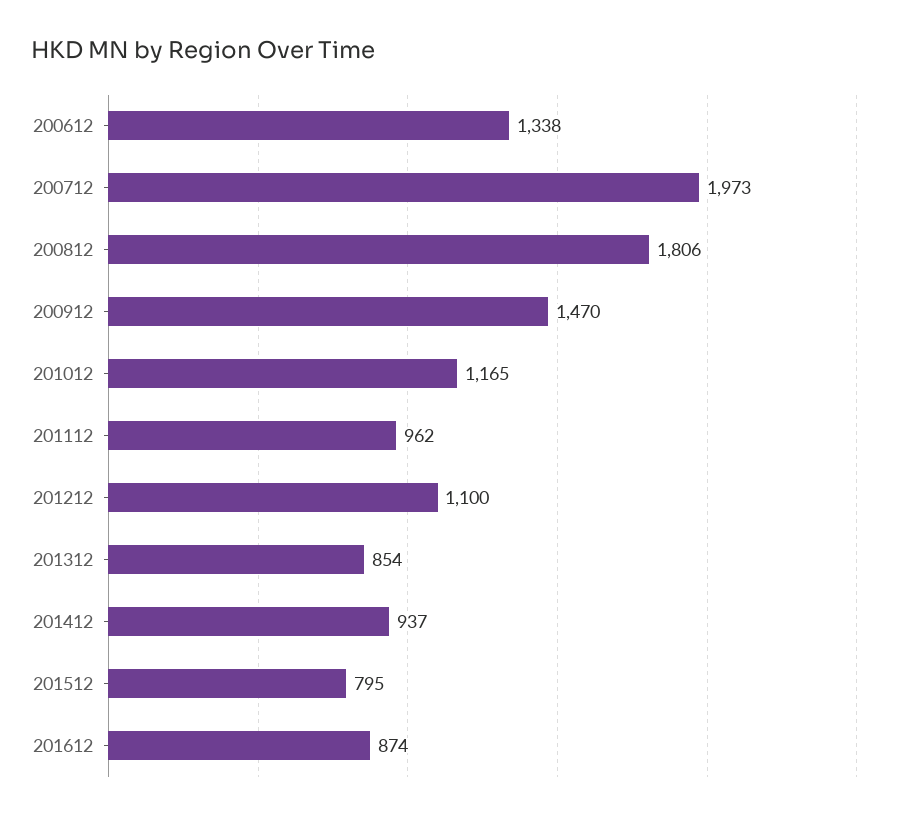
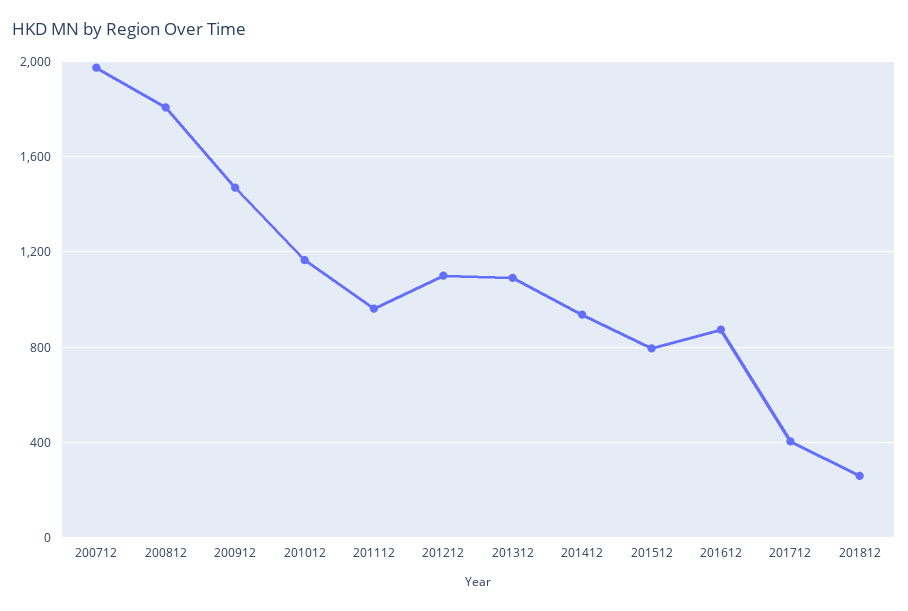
200612: 1338 -> none
201312: 854 -> 1100
201712: none -> 400
201812: none -> 250

